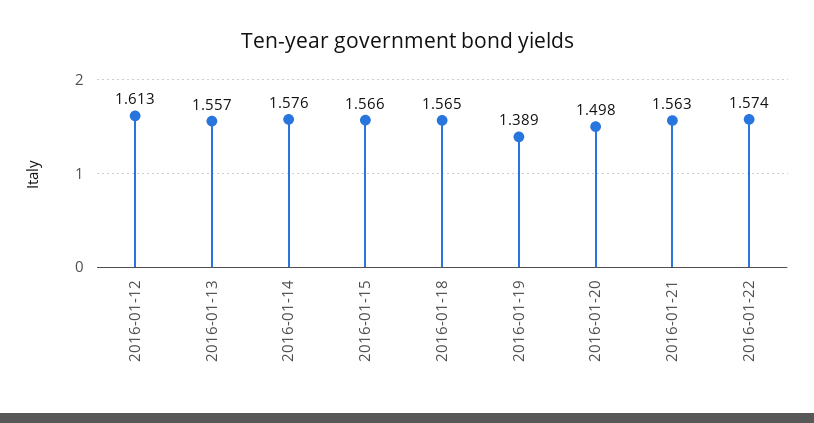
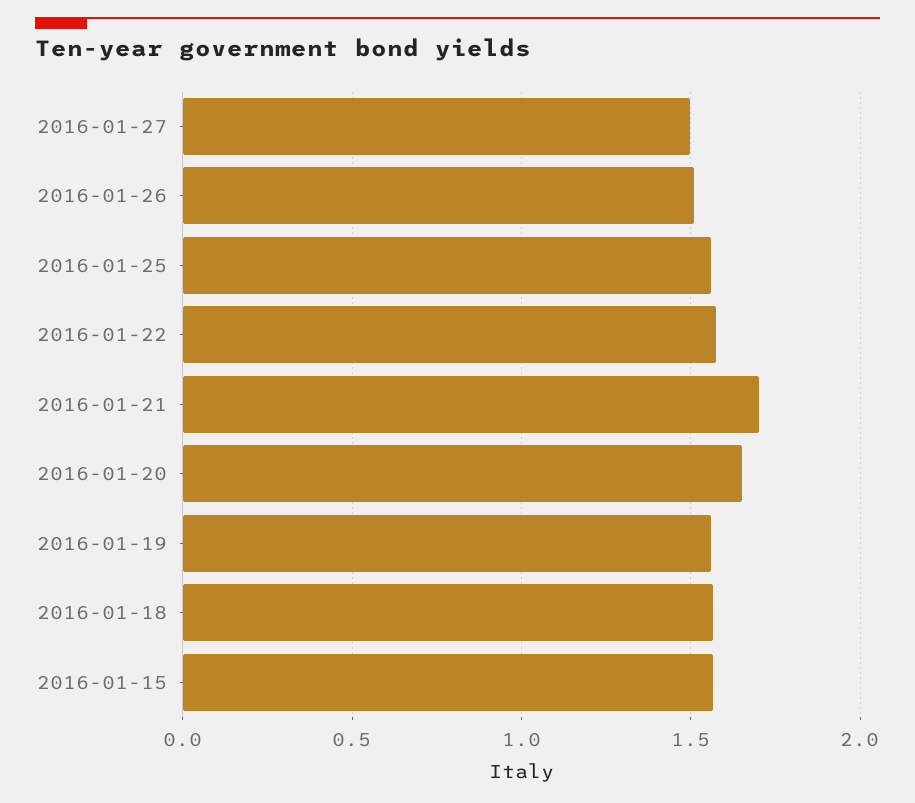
2016-01-12: 1.613 -> none
2016-01-13: 1.557 -> none
2016-01-14: 1.576 -> none
2016-01-19: 1.389 -> 1.55
2016-01-20: 1.498 -> 1.65
2016-01-21: 1.563 -> 1.7
2016-01-27: none -> 1.5
2016-01-26: none -> 1.5
2016-01-25: none -> 1.55

